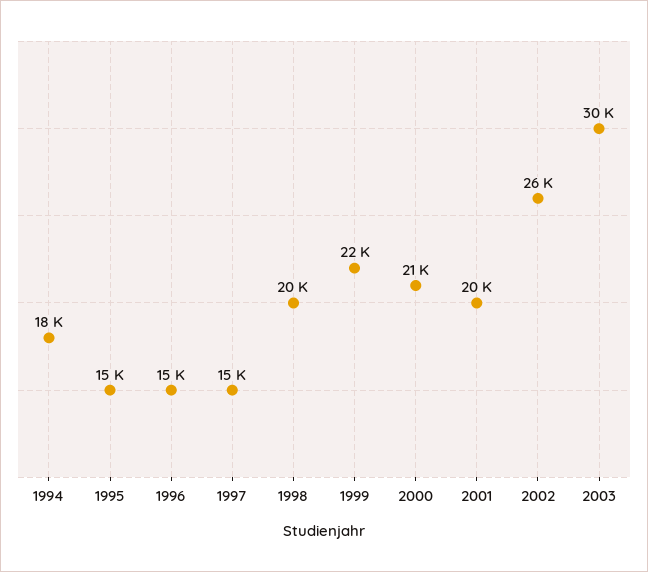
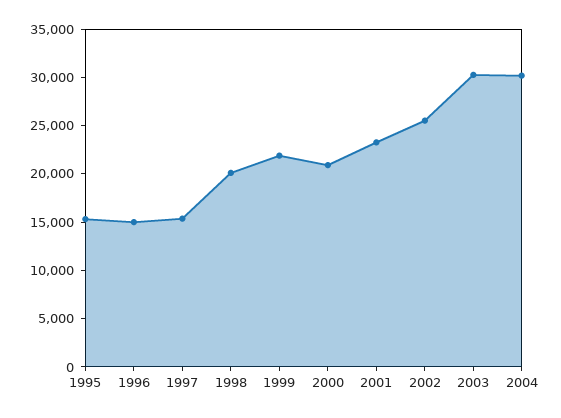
1994: 18000 -> none
2001: 20000 -> 23000
2004: none -> 30000

